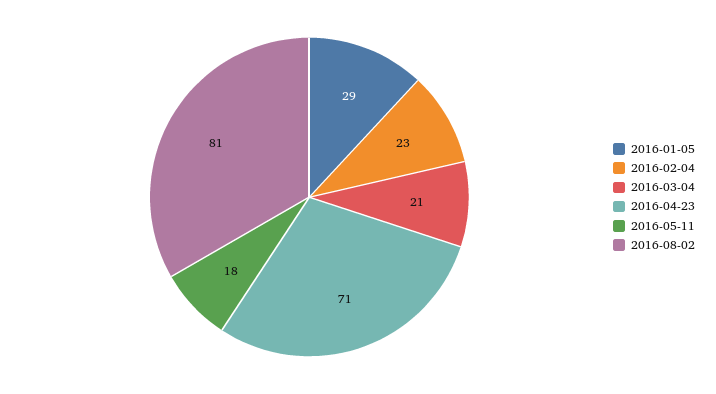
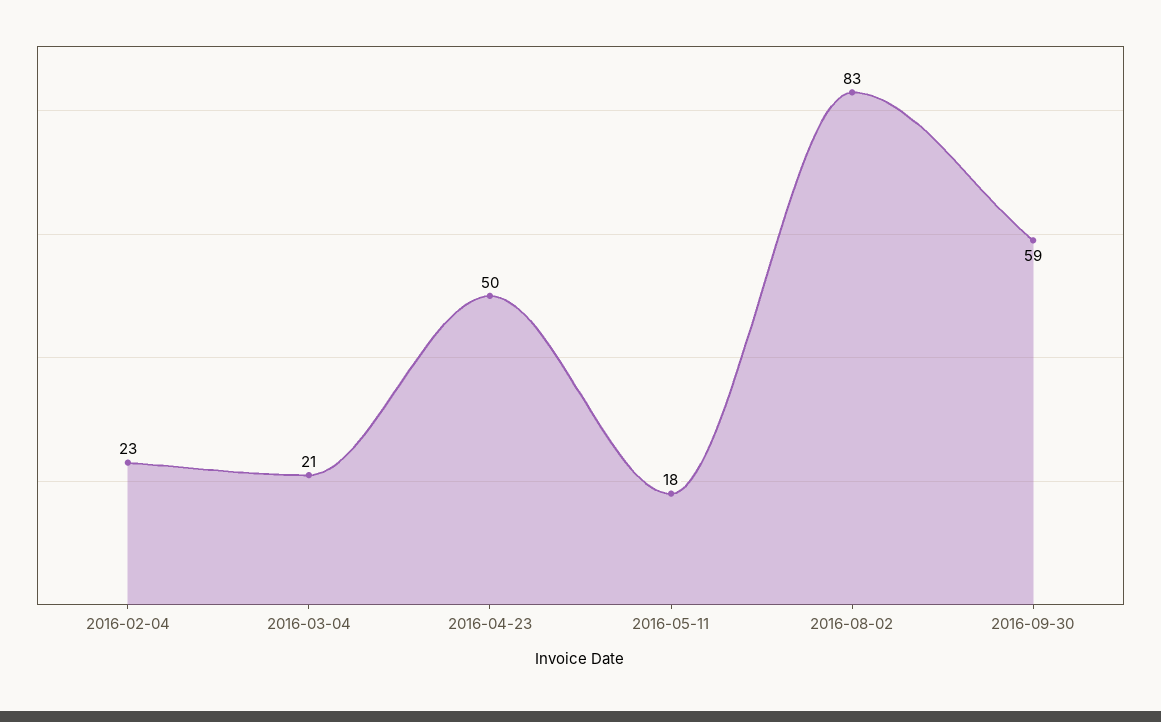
2016-01-05: 29 -> none
2016-04-23: 71 -> 50
2016-08-02: 81 -> 83
2016-09-30: none -> 59

